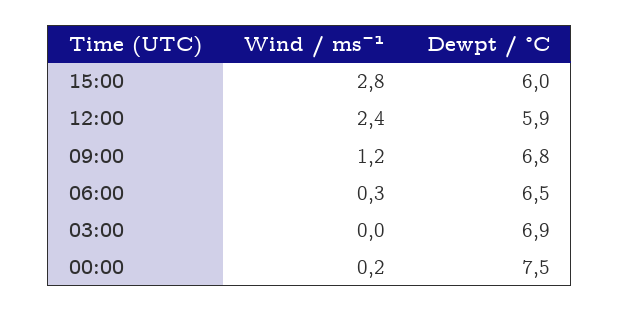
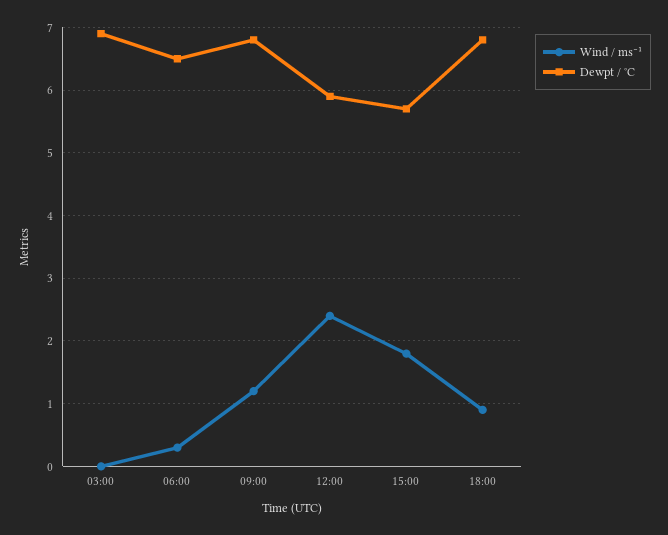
Wind / ms¯¹, 15:00: 2.8 -> 1.8
Dewpt / °C, 15:00: 6 -> 5.7
Wind / ms¯¹, 00:00: 0.2 -> none
Dewpt / °C, 00:00: 7.5 -> none
Wind / ms¯¹, 18:00: none -> 0.9
Dewpt / °C, 18:00: none -> 6.8

